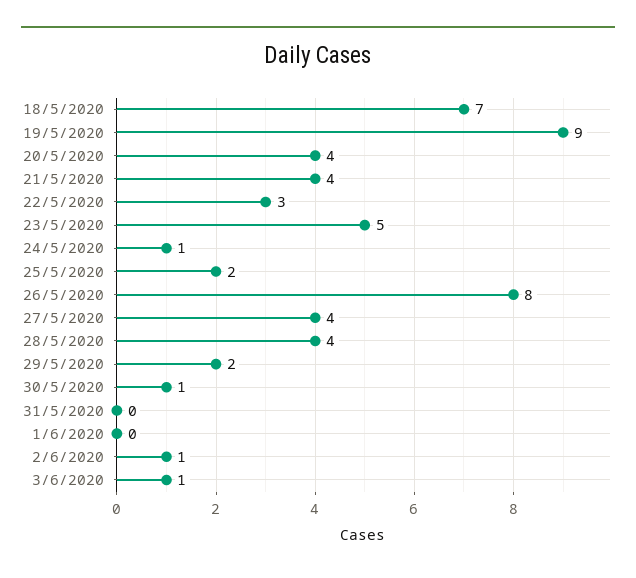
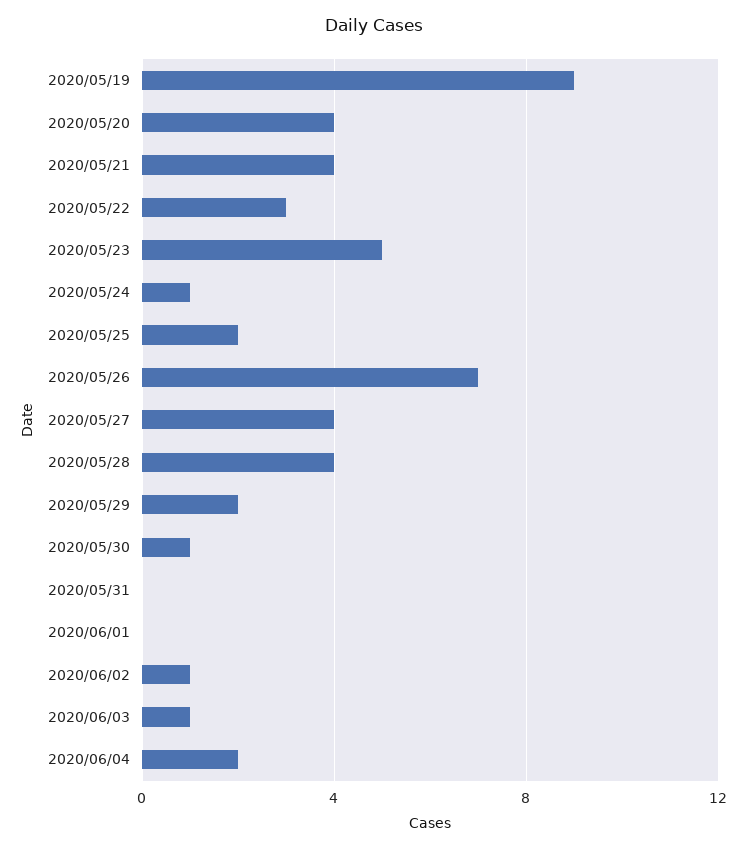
18/5/2020: 7 -> none
26/5/2020: 8 -> 7
2020/06/04: none -> 2

